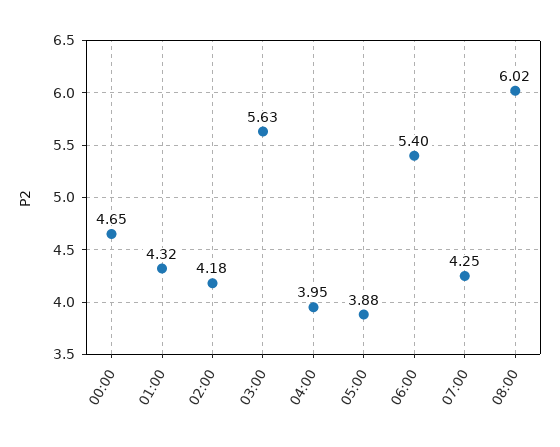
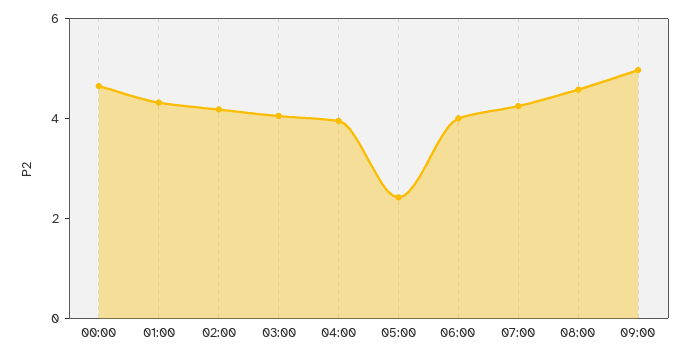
03:00: 5.63 -> 4
05:00: 3.88 -> 2.5
06:00: 5.4 -> 4
08:00: 6.02 -> 4.5
09:00: none -> 5

